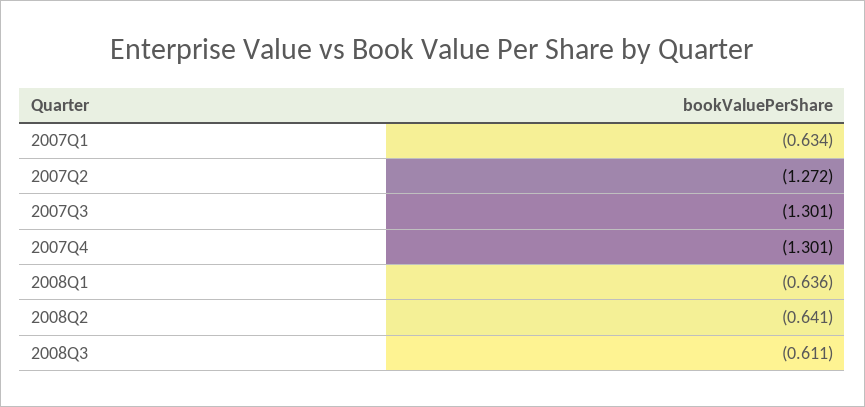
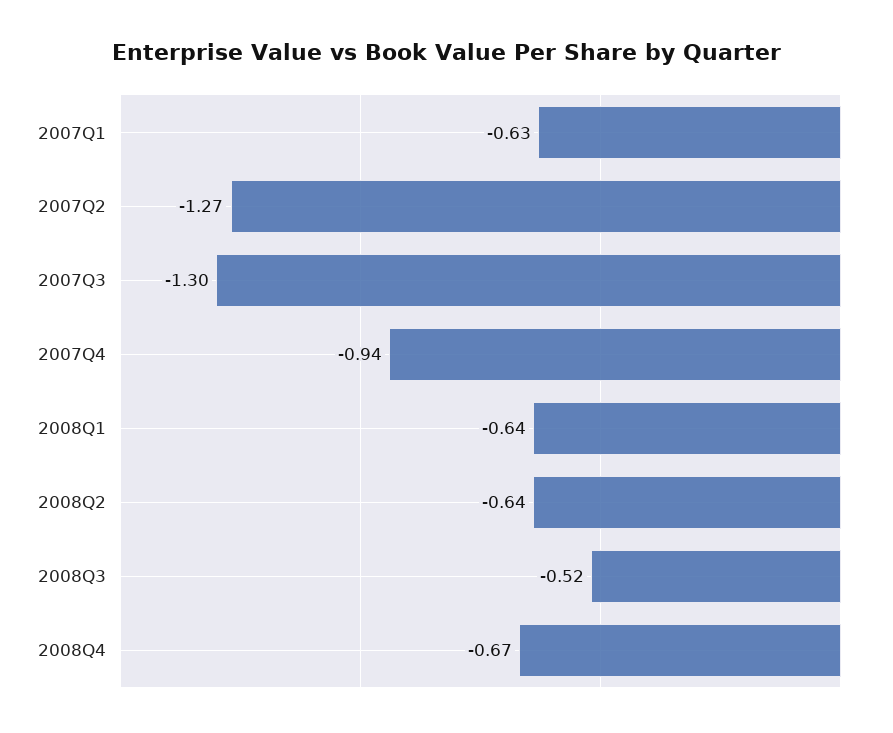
2007Q4: -1.301 -> -0.94
2008Q3: -0.611 -> -0.52
2008Q4: none -> -0.67

